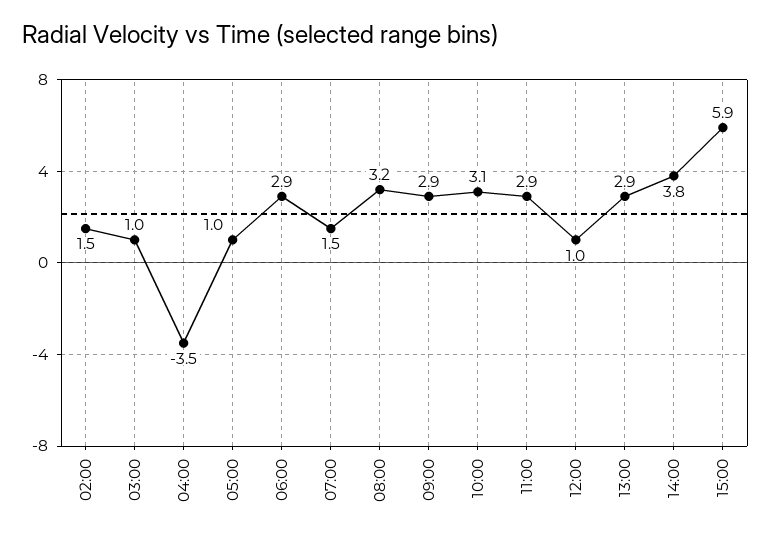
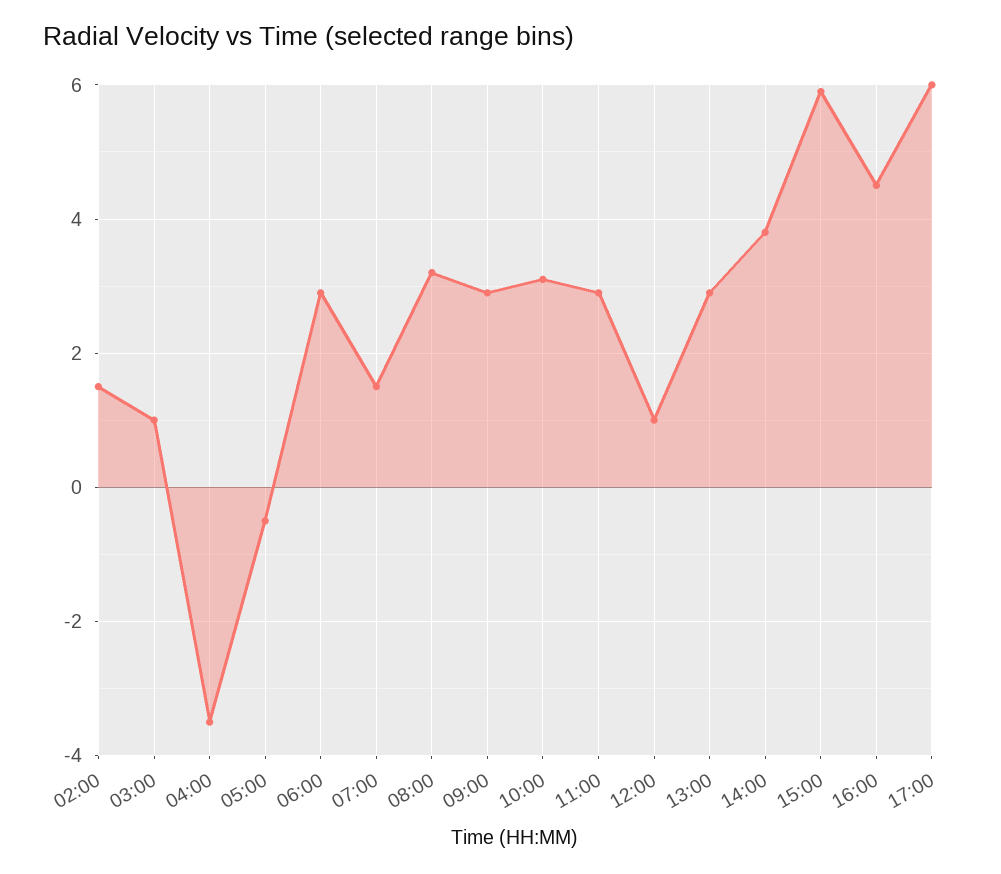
05:00: 1 -> -0.5
16:00: none -> 4.5
17:00: none -> 6

